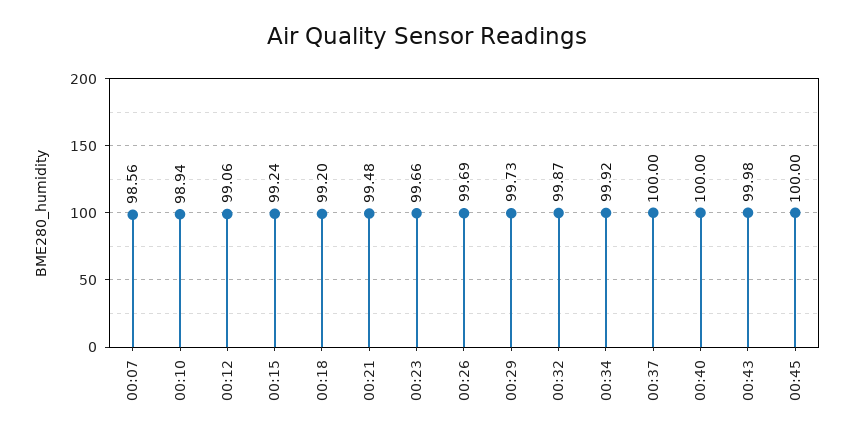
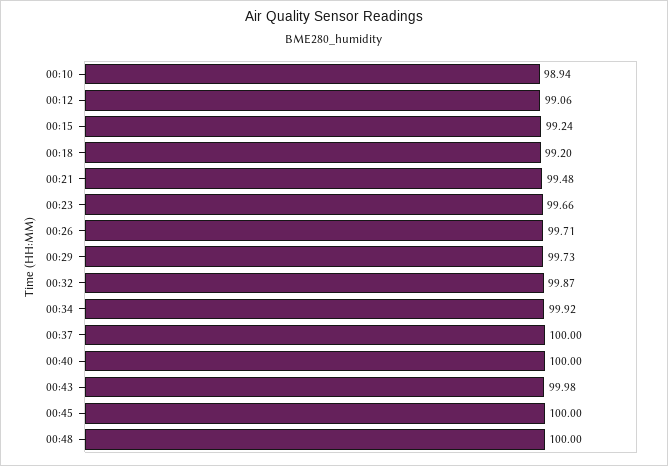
00:07: 98.56 -> none
00:26: 99.69 -> 99.71
00:48: none -> 100

